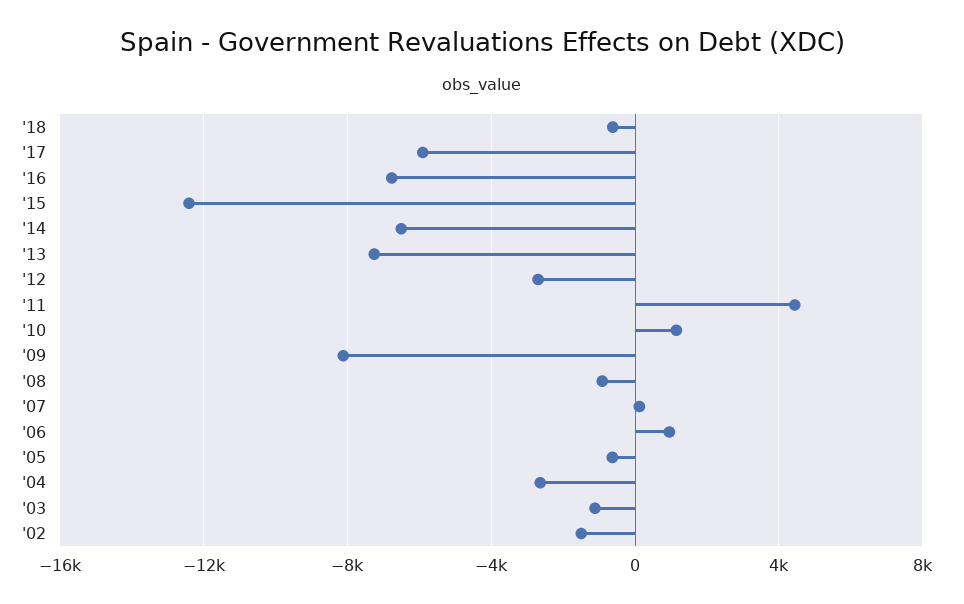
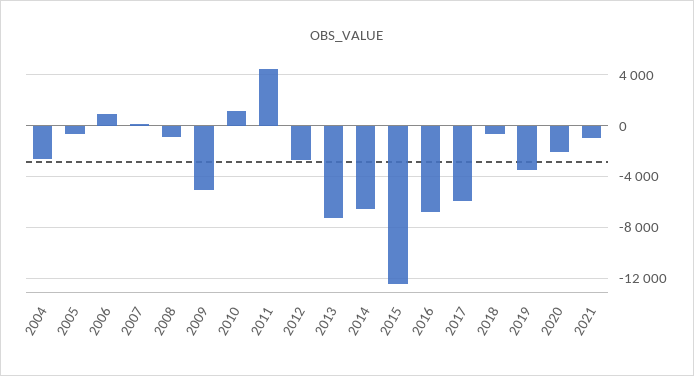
'09: -8000 -> -5000
'03: -1000 -> none
'02: -1500 -> none
2019: none -> -3500
2020: none -> -2000
2021: none -> -1000

